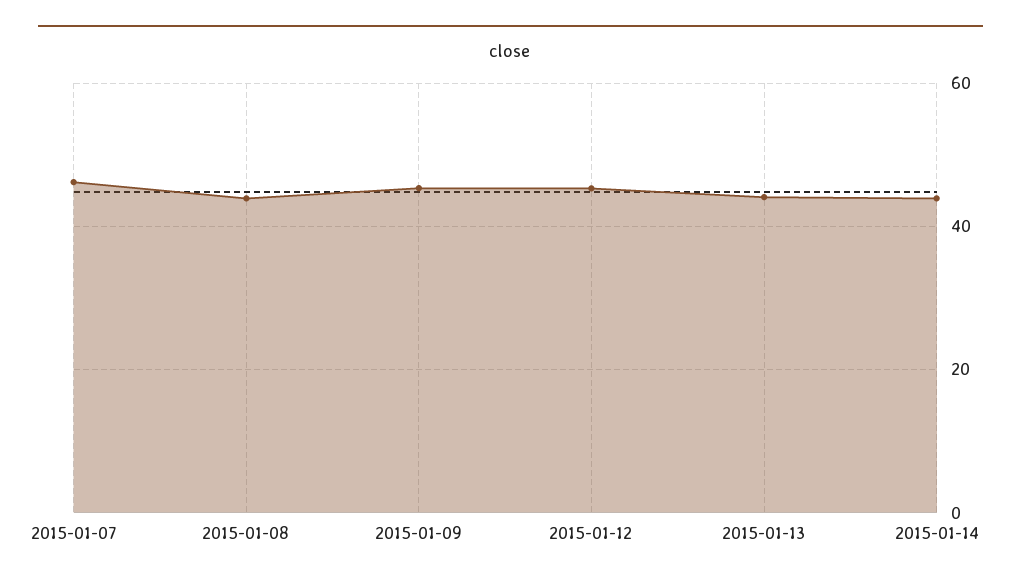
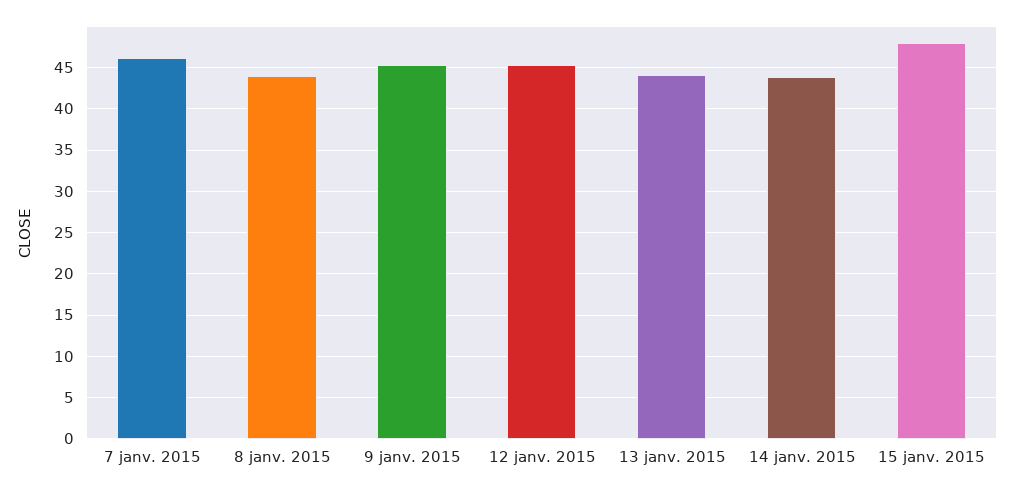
15 janv. 2015: none -> 48

